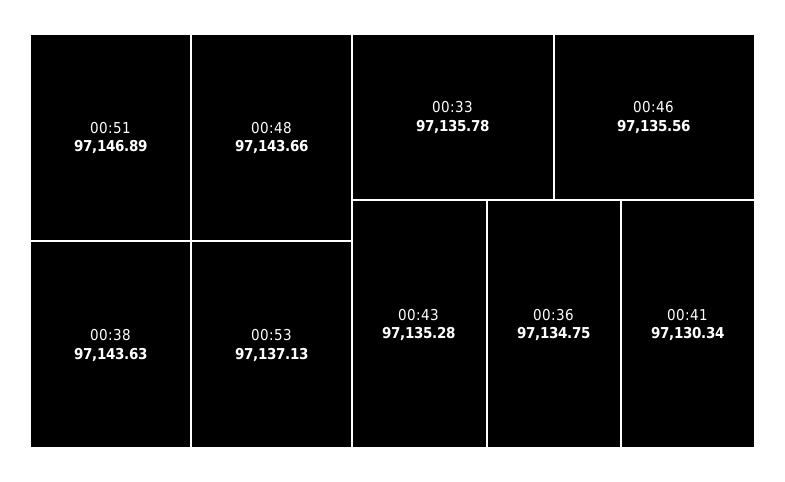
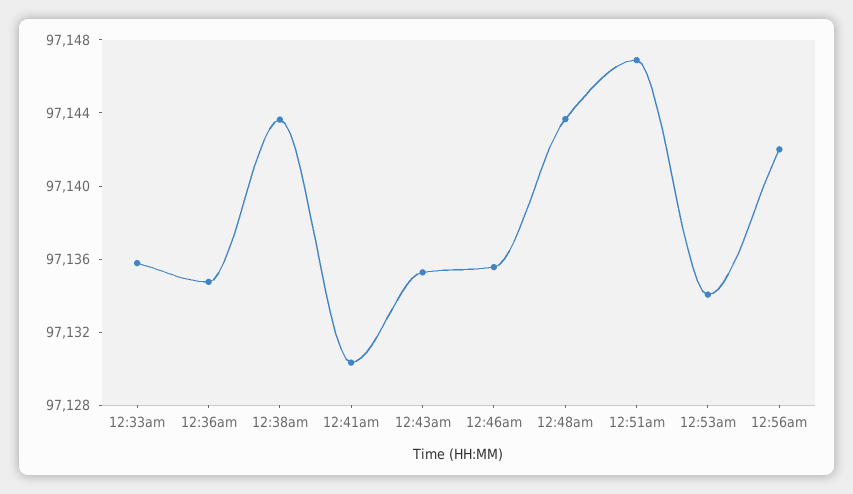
00:53: 97137.13 -> 97134
12:56am: none -> 97142

